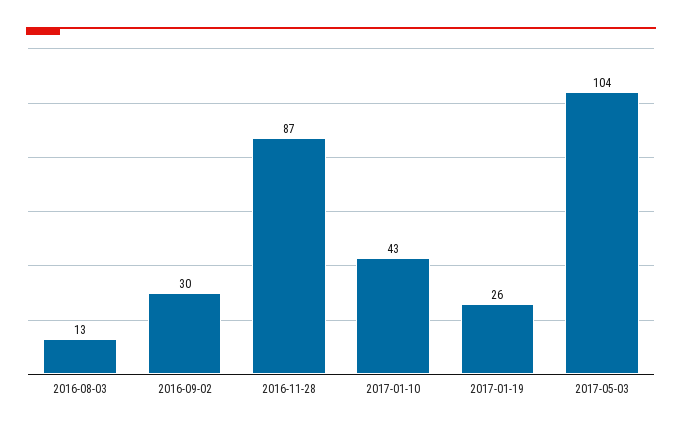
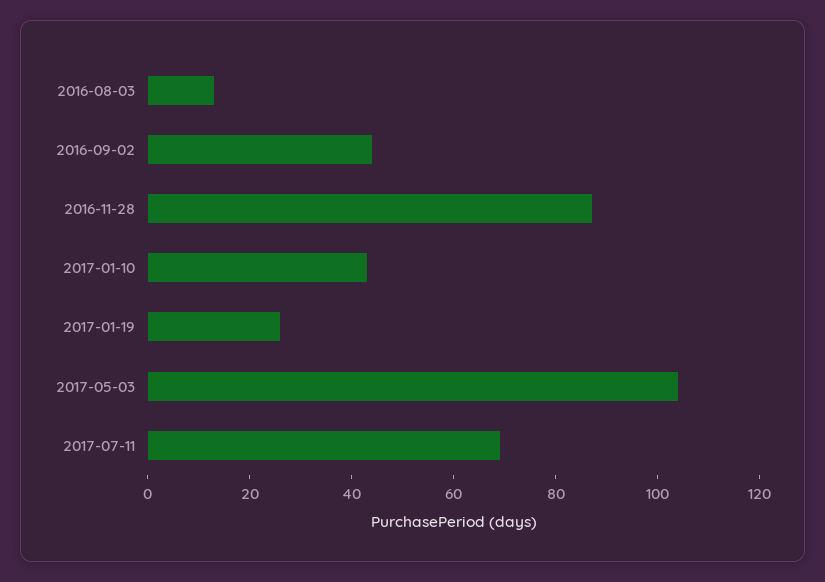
2016-09-02: 30 -> 45
2017-07-11: none -> 70

